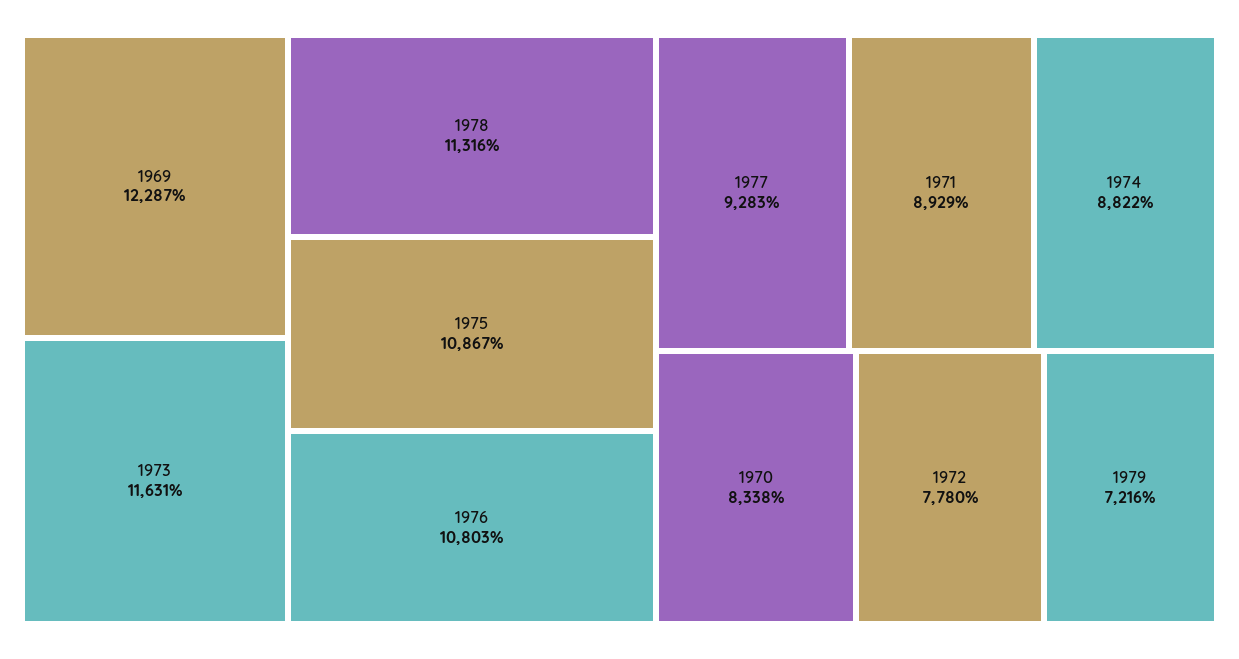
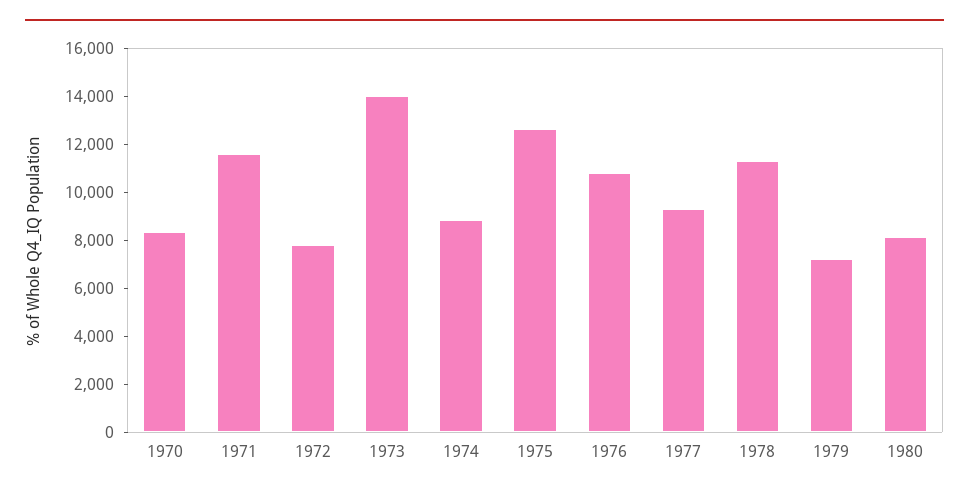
1969: 12287 -> none
1973: 11631 -> 14000
1975: 10867 -> 12500
1971: 8929 -> 11500
1980: none -> 8000

